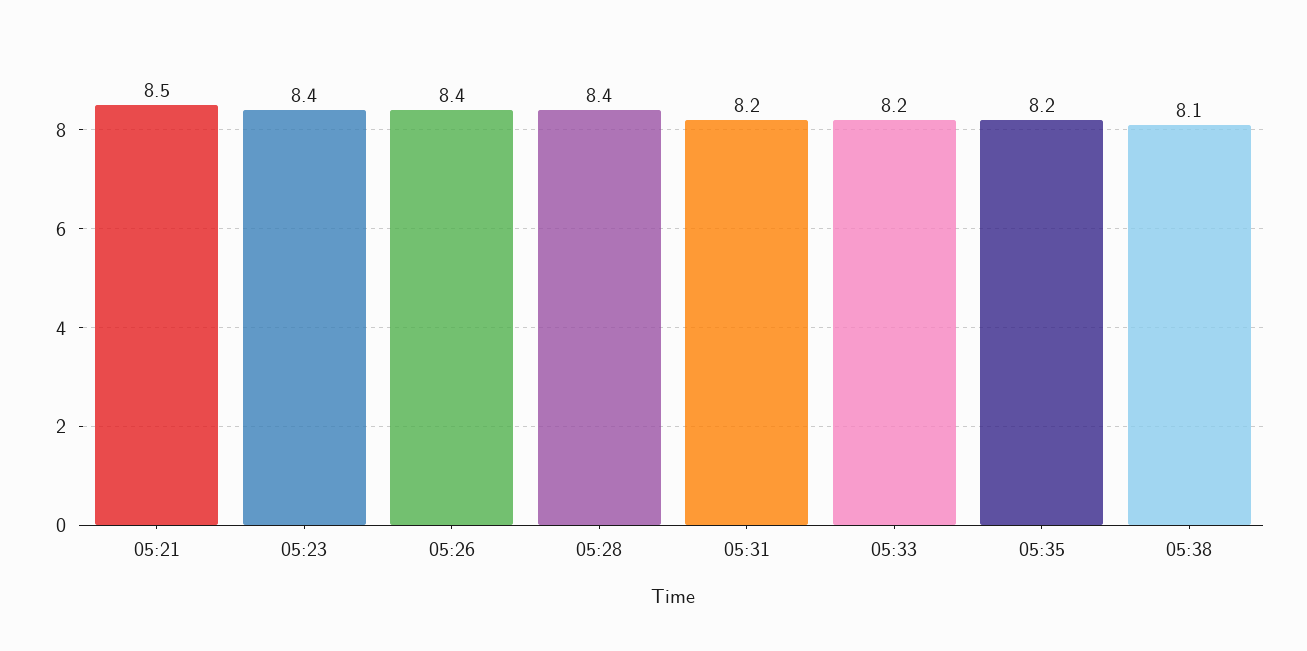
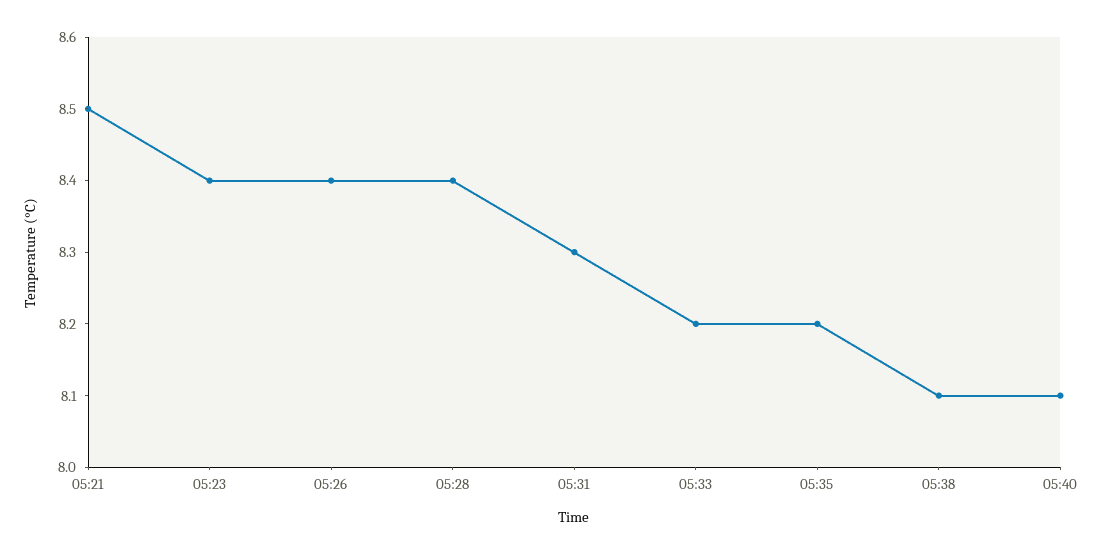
05:31: 8.2 -> 8.3
05:40: none -> 8.1

